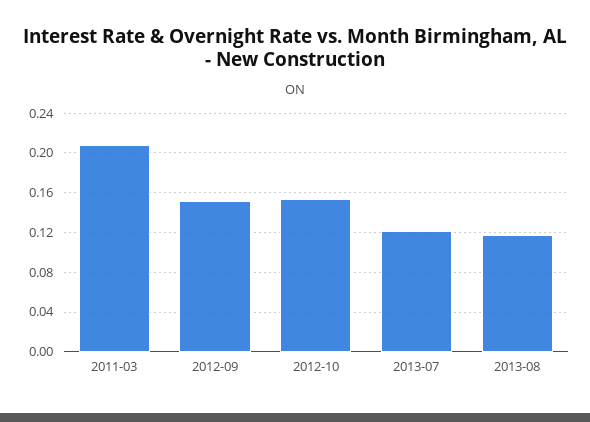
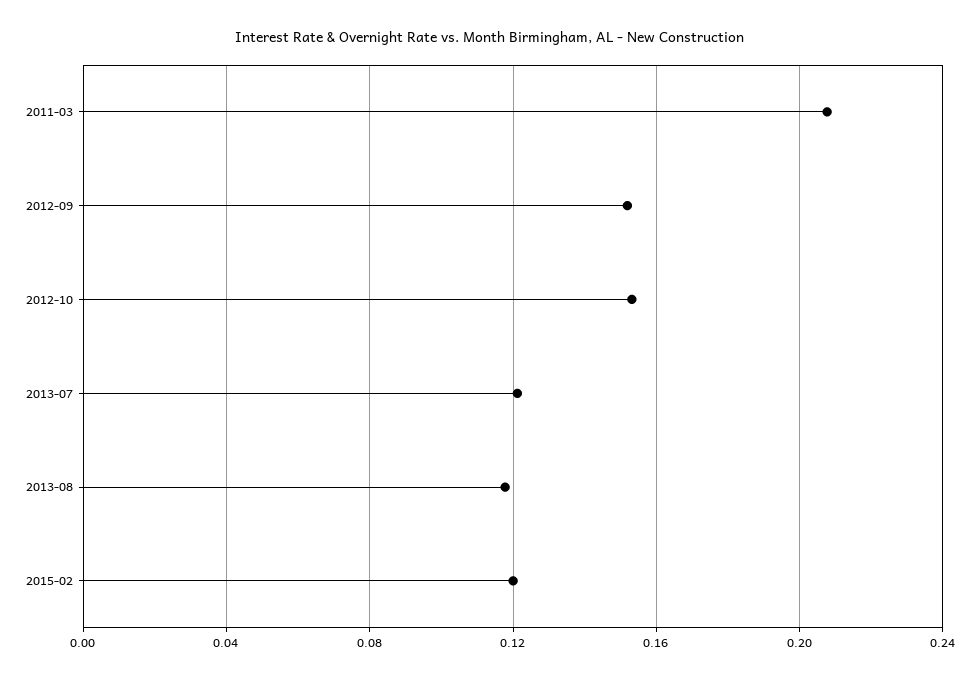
2015-02: none -> 0.12

